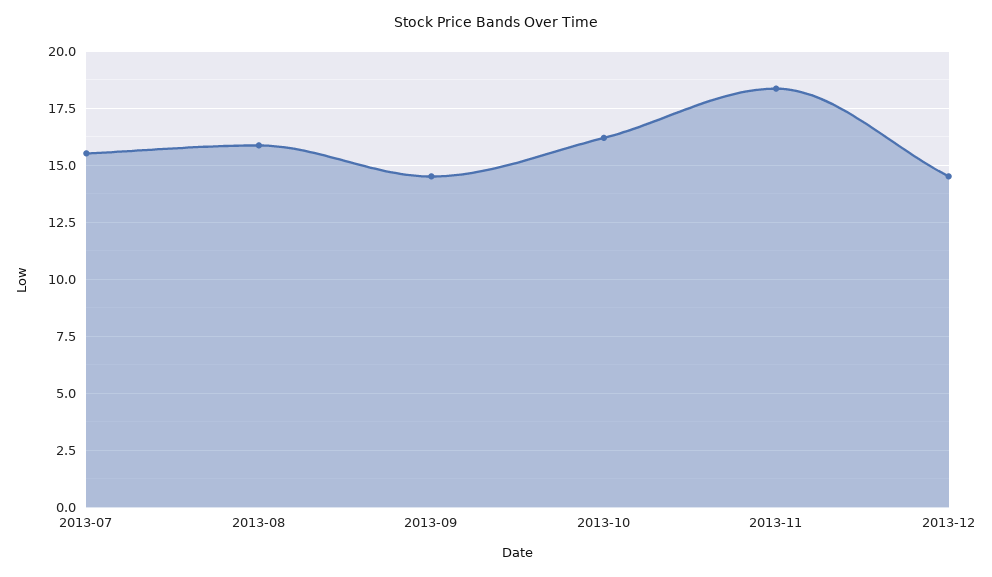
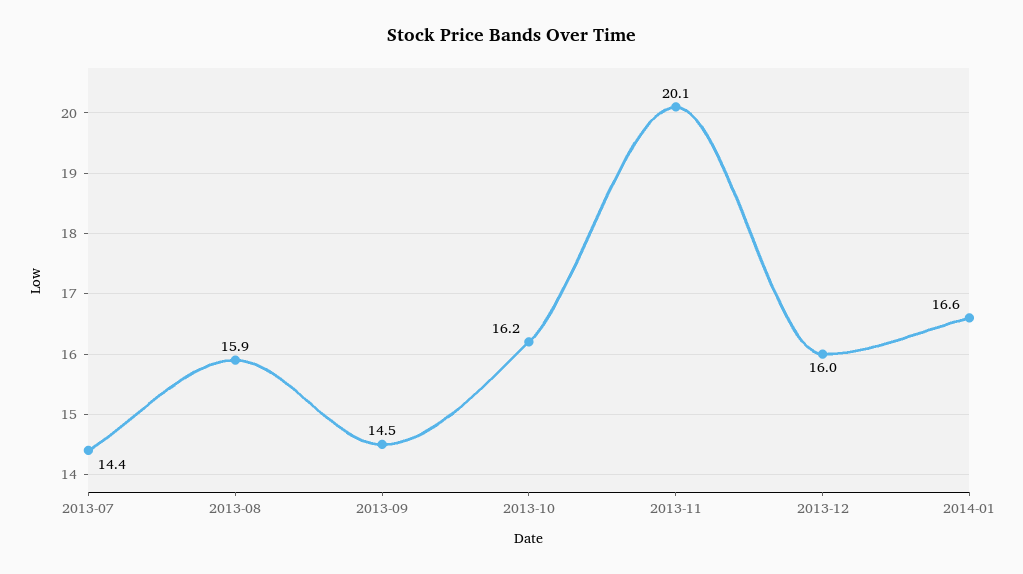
2013-07: 15.5 -> 14.4
2013-11: 18.5 -> 20.1
2013-12: 14.5 -> 16
2014-01: none -> 16.6

